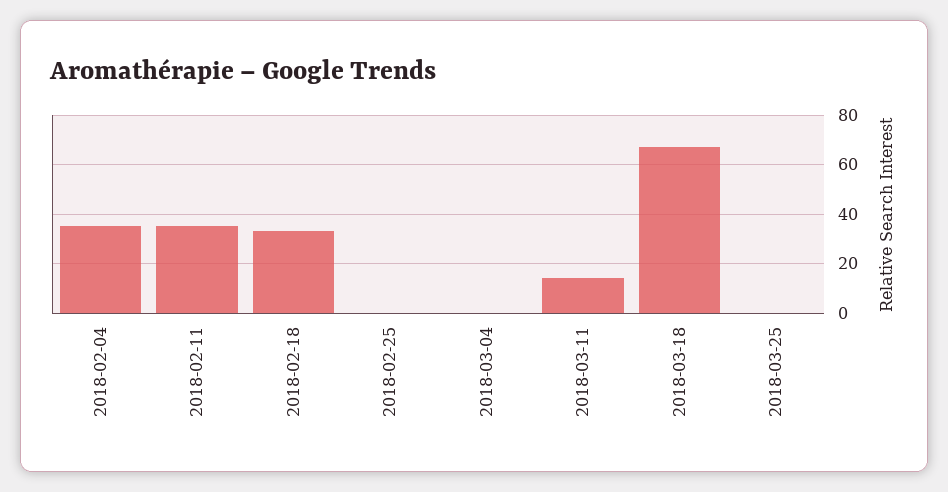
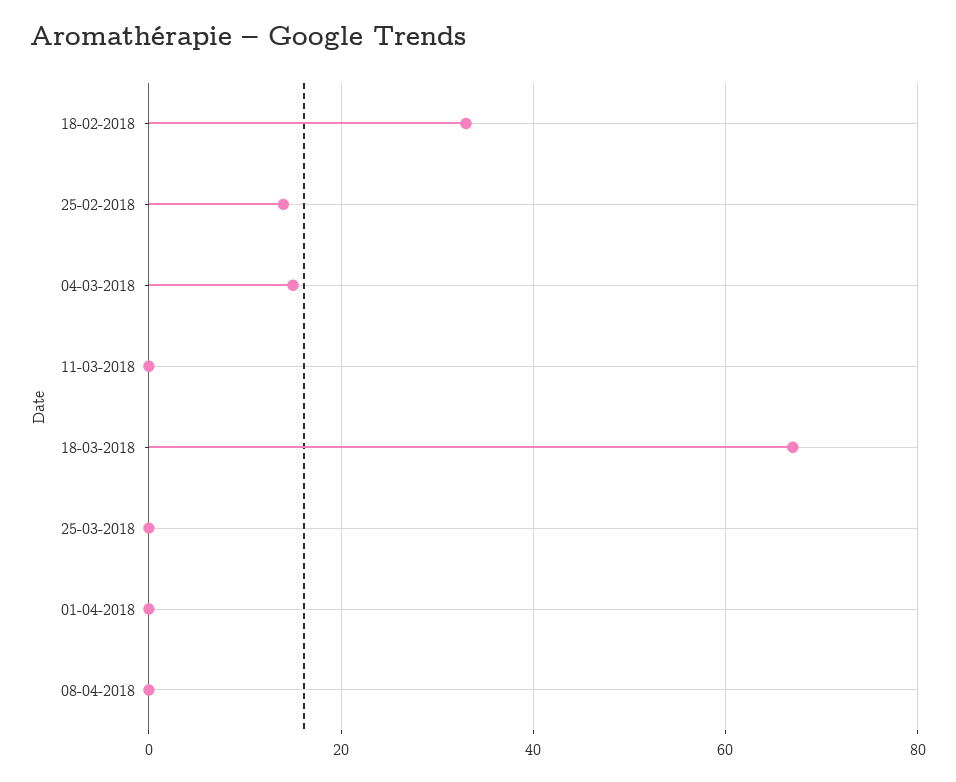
2018-02-04: 35 -> none
2018-02-11: 35 -> none
2018-02-25: 0 -> 15
2018-03-04: 0 -> 15
2018-03-11: 15 -> 0
01-04-2018: none -> 0
08-04-2018: none -> 0

